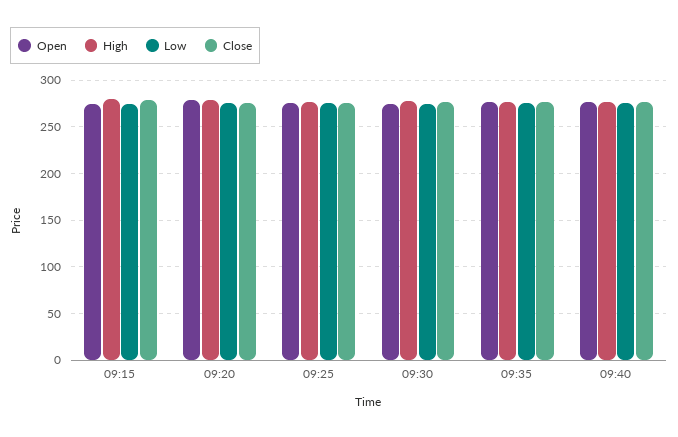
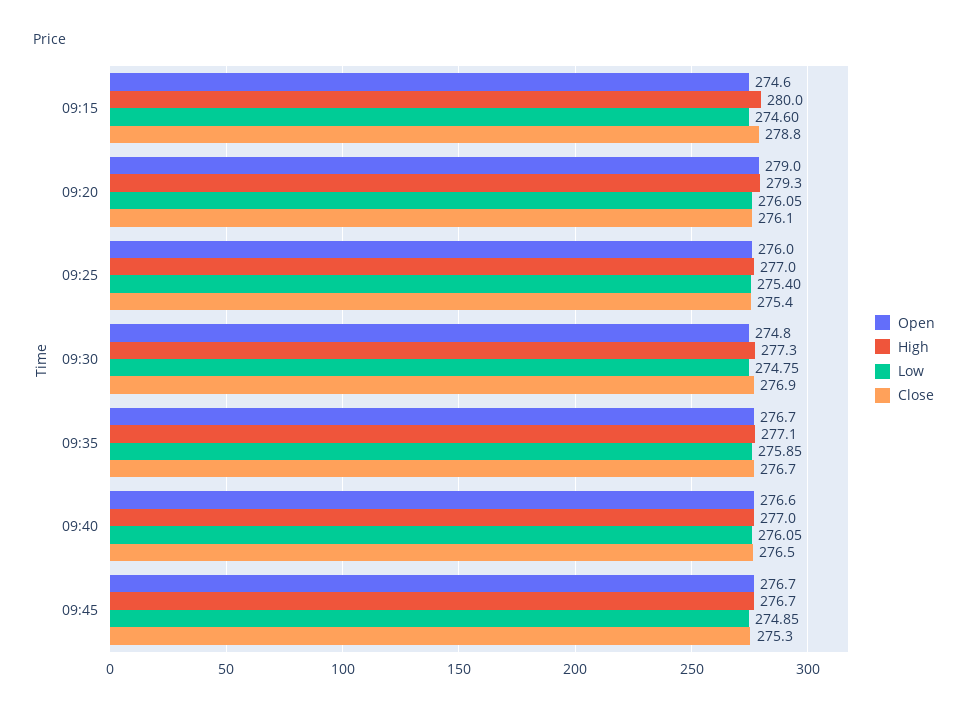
Open, 09:45: none -> 276.7
High, 09:45: none -> 276.7
Low, 09:45: none -> 274.85
Close, 09:45: none -> 275.3

